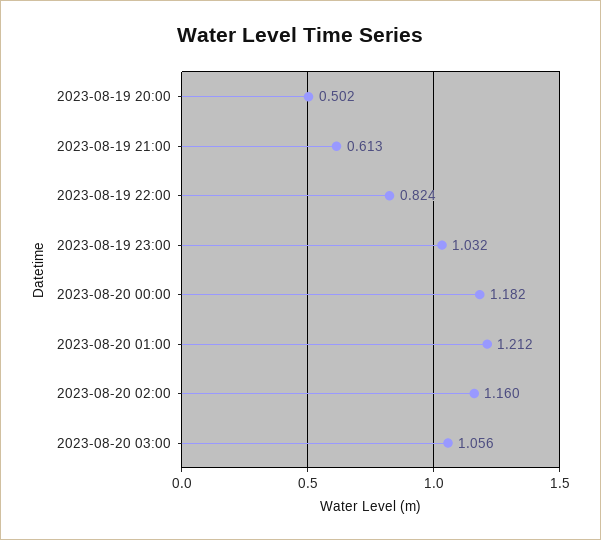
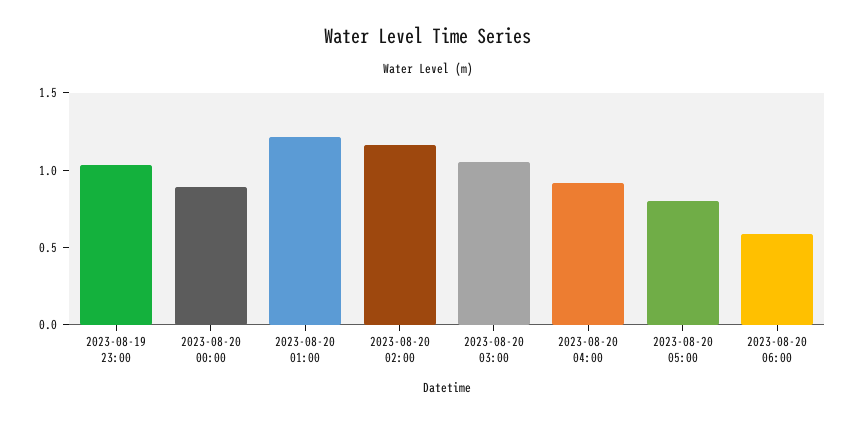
2023-08-19 20:00: 0.502 -> none
2023-08-19 21:00: 0.613 -> none
2023-08-19 22:00: 0.824 -> none
2023-08-20 00:00: 1.182 -> 0.9
2023-08-20 04:00: none -> 0.9
2023-08-20 05:00: none -> 0.8
2023-08-20 06:00: none -> 0.6

